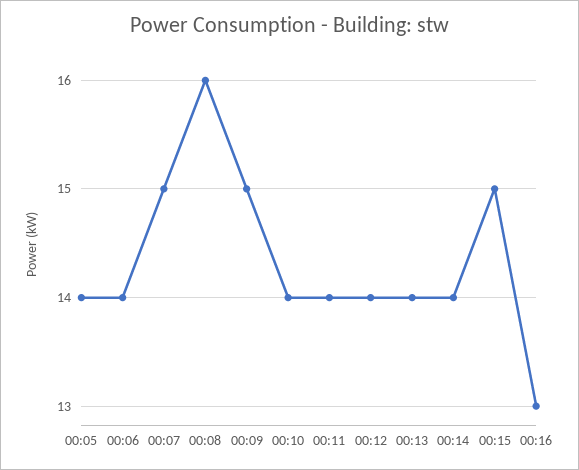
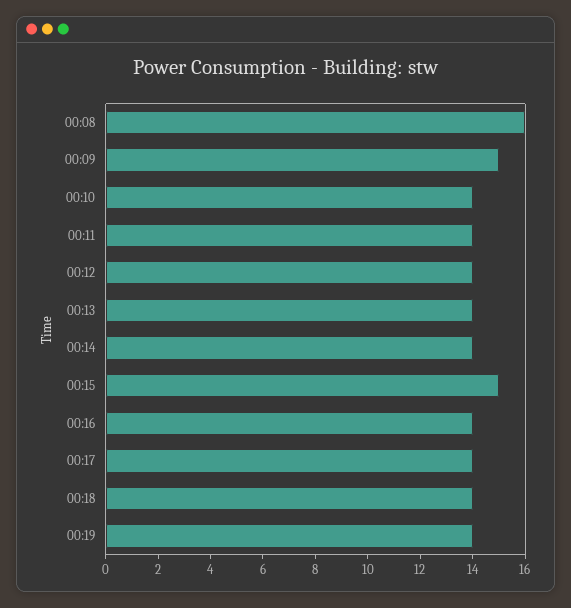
00:05: 14 -> none
00:06: 14 -> none
00:07: 15 -> none
00:16: 13 -> 14
00:17: none -> 14
00:18: none -> 14
00:19: none -> 14

